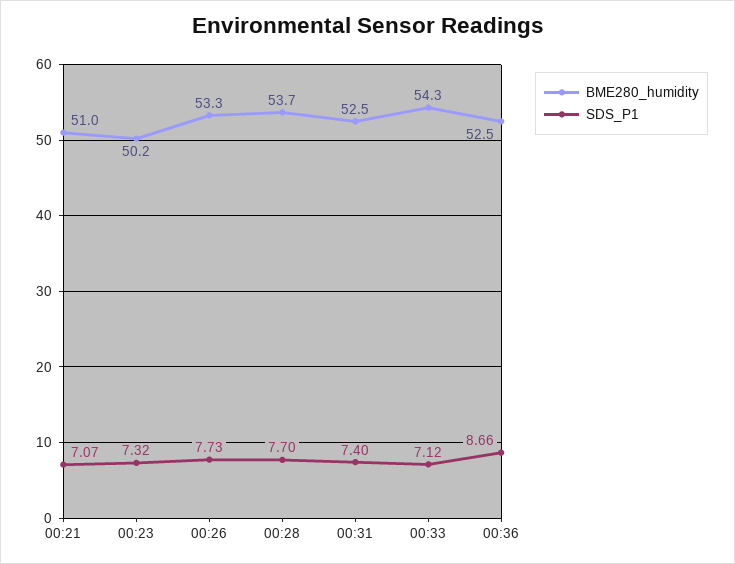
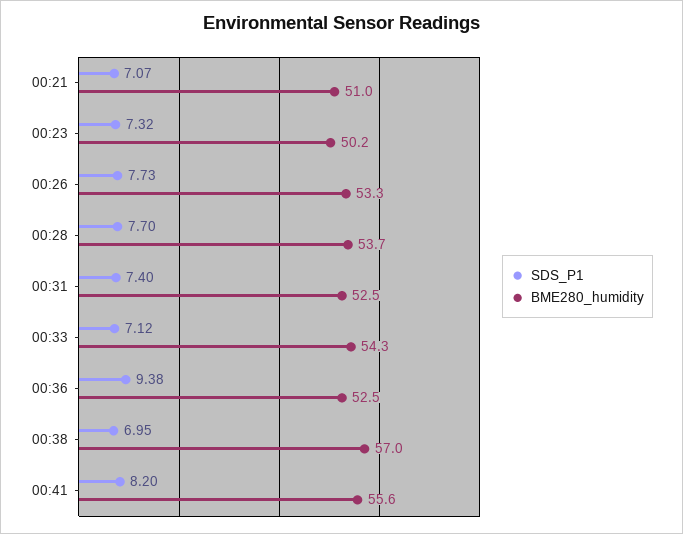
SDS_P1, 00:36: 8.66 -> 9.38
SDS_P1, 00:38: none -> 6.95
BME280_humidity, 00:38: none -> 57
SDS_P1, 00:41: none -> 8.2
BME280_humidity, 00:41: none -> 55.6

